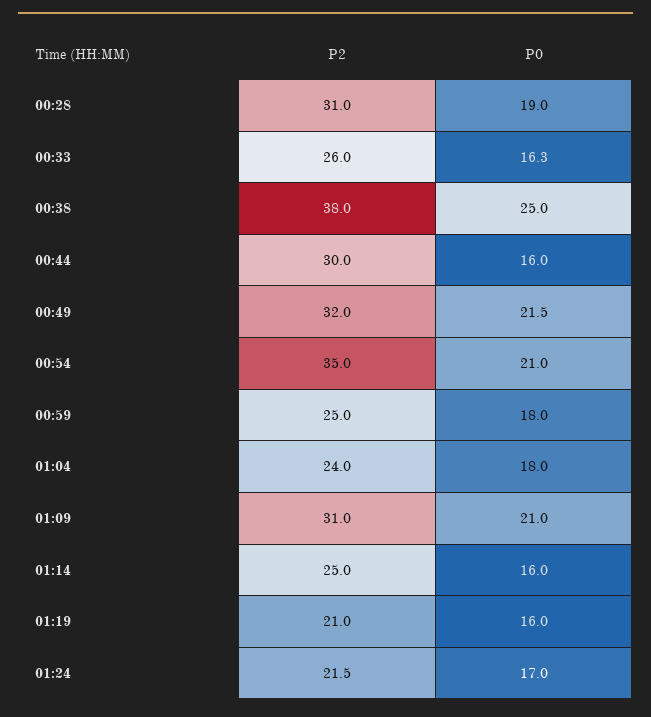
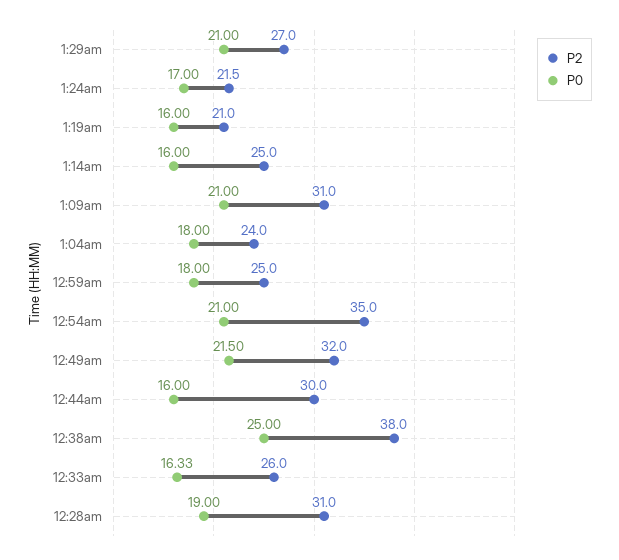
P2, 1:29am: none -> 27
P0, 1:29am: none -> 21

